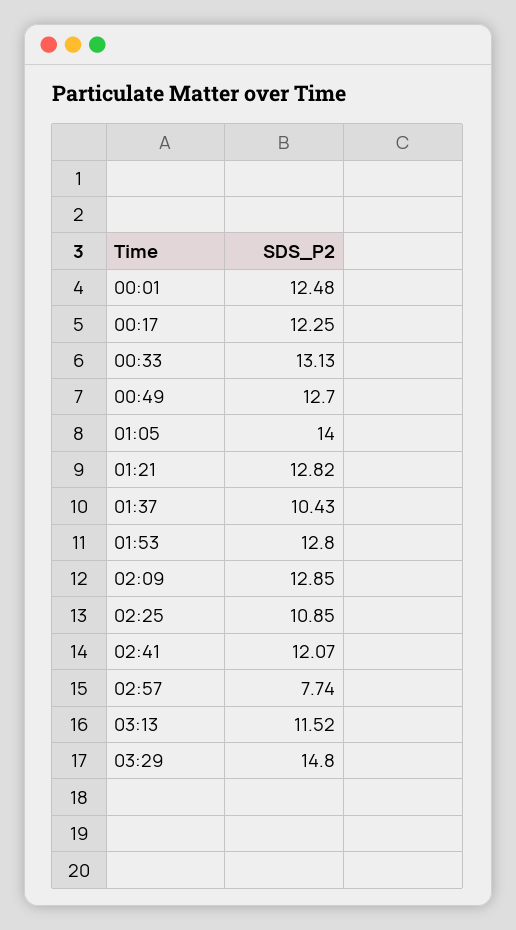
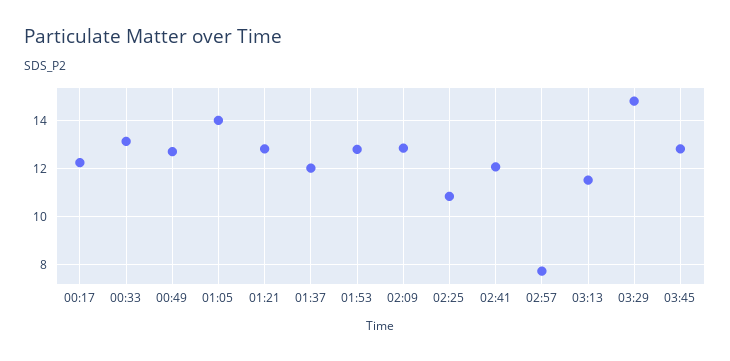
00:01: 12.48 -> none
01:37: 10.43 -> 12
03:45: none -> 12.75

